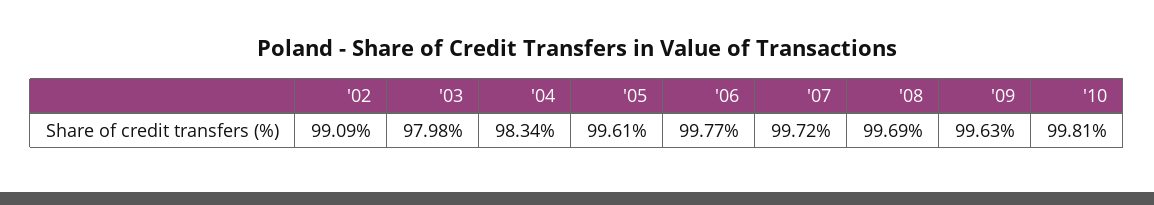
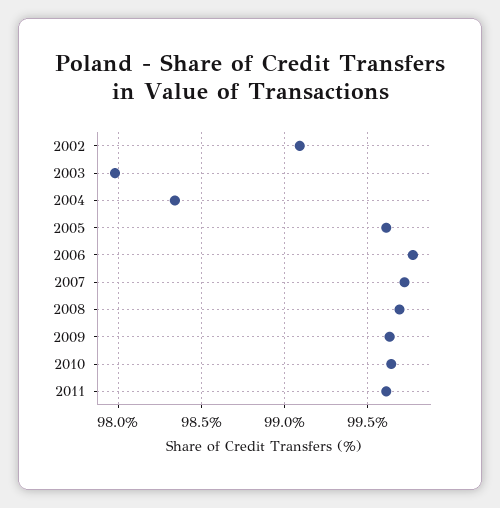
'10: 99.81 -> 99.65
2011: none -> 99.6

